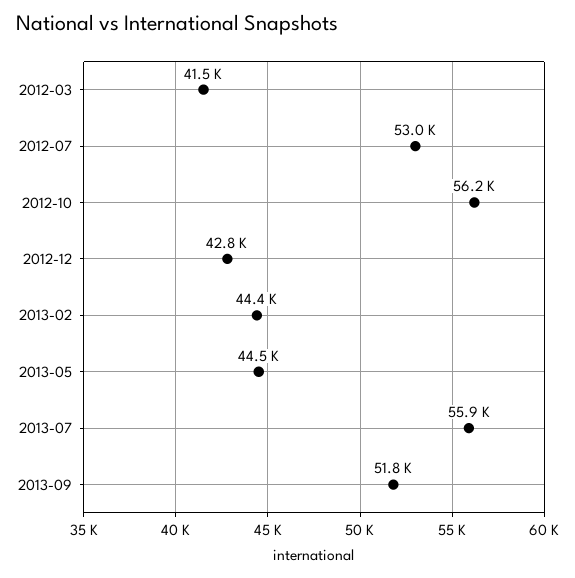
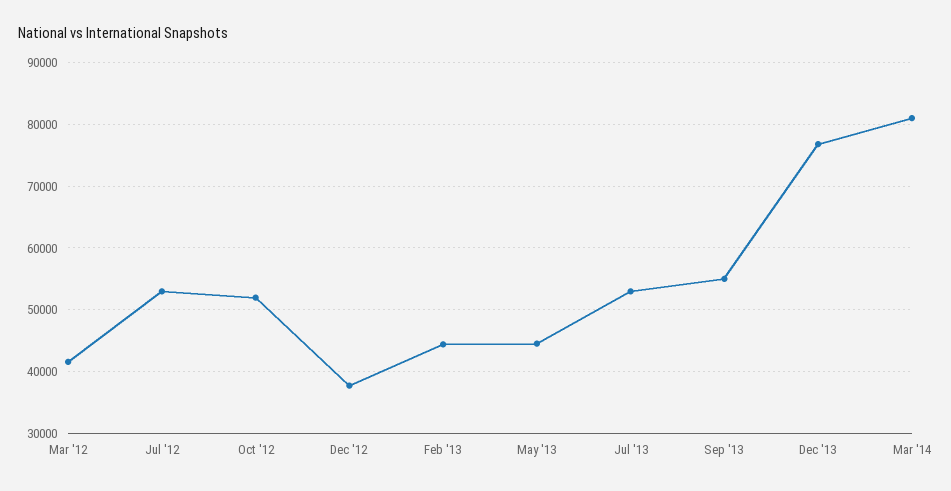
2012-10: 56200 -> 52000
2012-12: 42800 -> 38000
2013-07: 55900 -> 53000
2013-09: 51800 -> 55000
Dec '13: none -> 77000
Mar '14: none -> 81000

